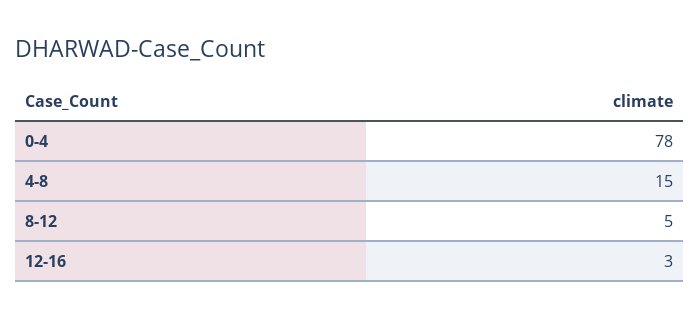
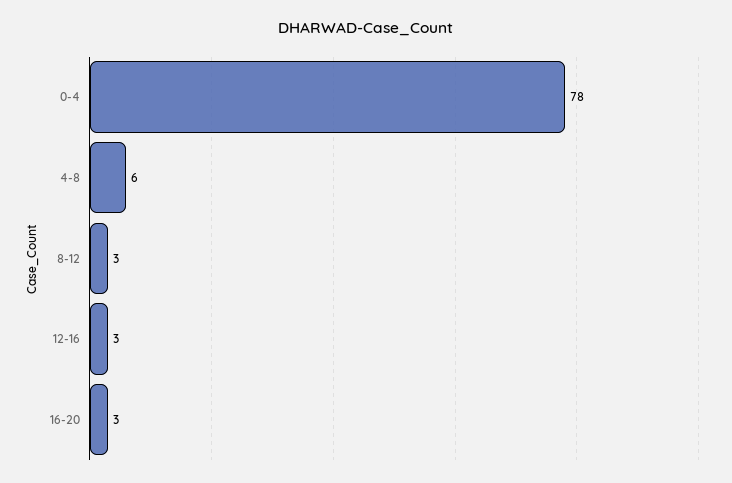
4-8: 15 -> 6
8-12: 5 -> 3
16-20: none -> 3

